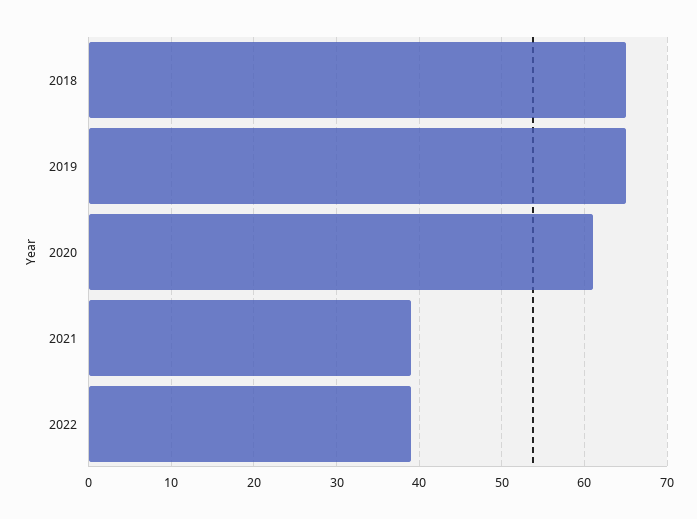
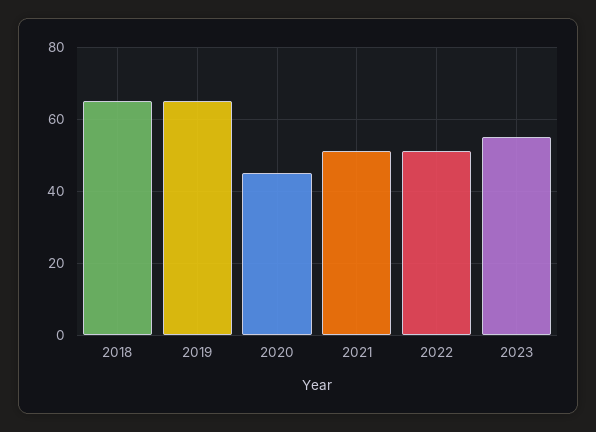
2020: 61 -> 45
2021: 39 -> 50
2022: 39 -> 50
2023: none -> 55

